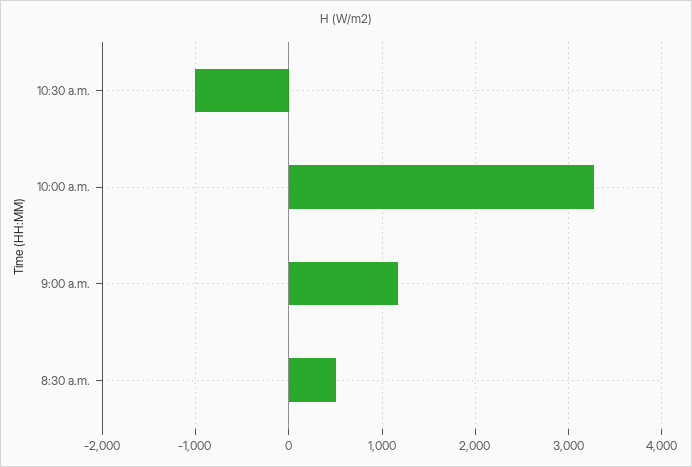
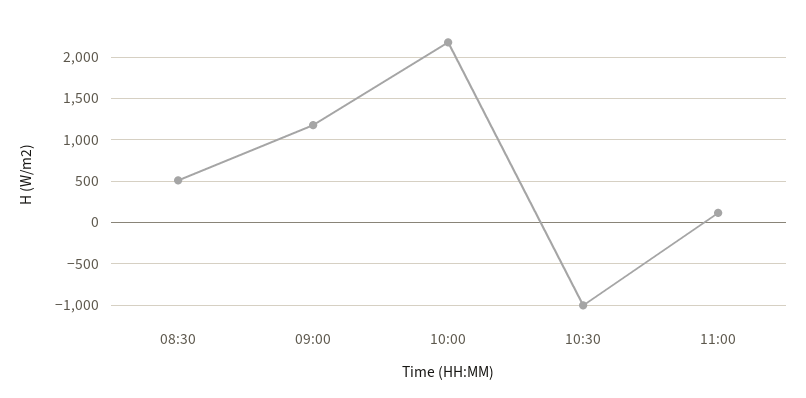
10:00 a.m.: 3300 -> 2200
11:00: none -> 100

